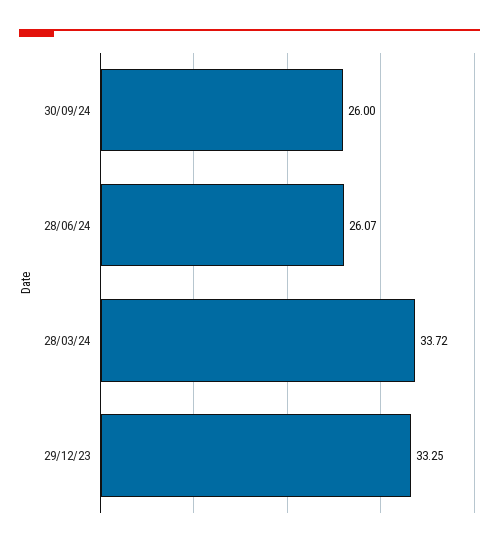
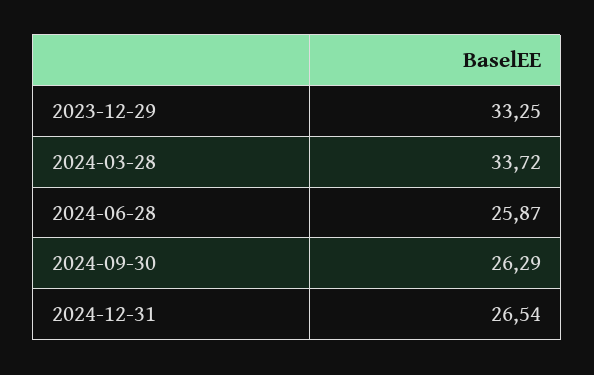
30/09/24: 26 -> 26.29
28/06/24: 26.07 -> 25.87
2024-12-31: none -> 26.54

